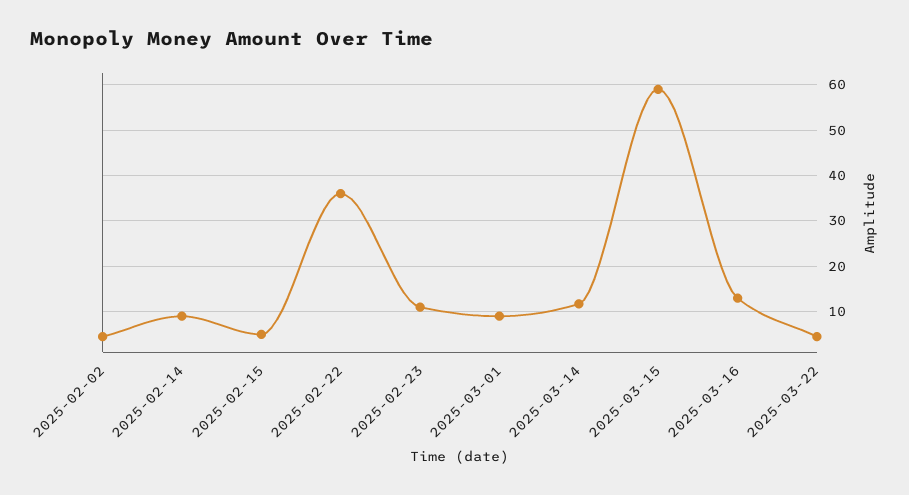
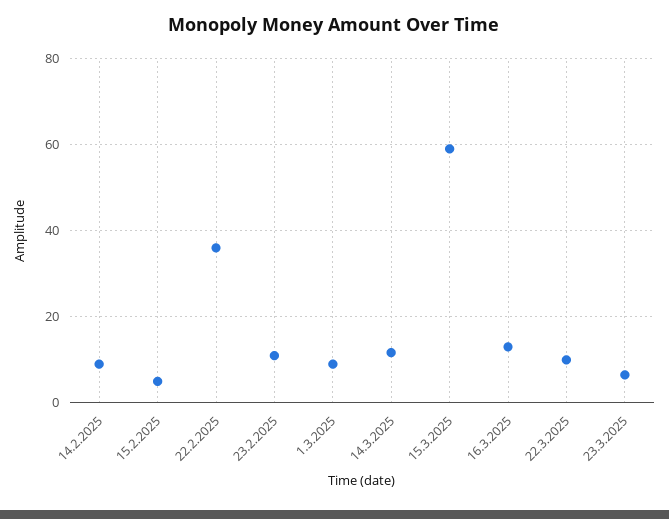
2025-02-02: 4 -> none
2025-03-22: 4 -> 10
23.3.2025: none -> 6

